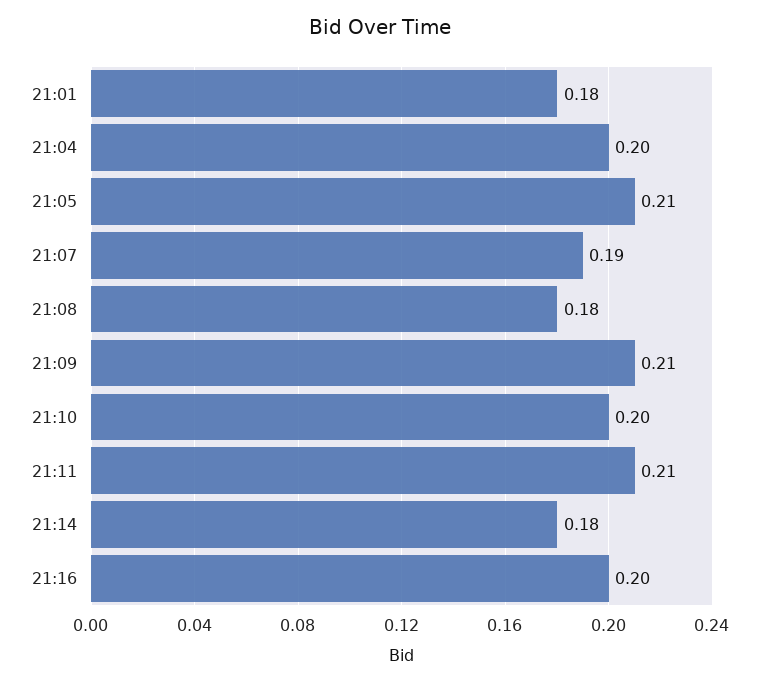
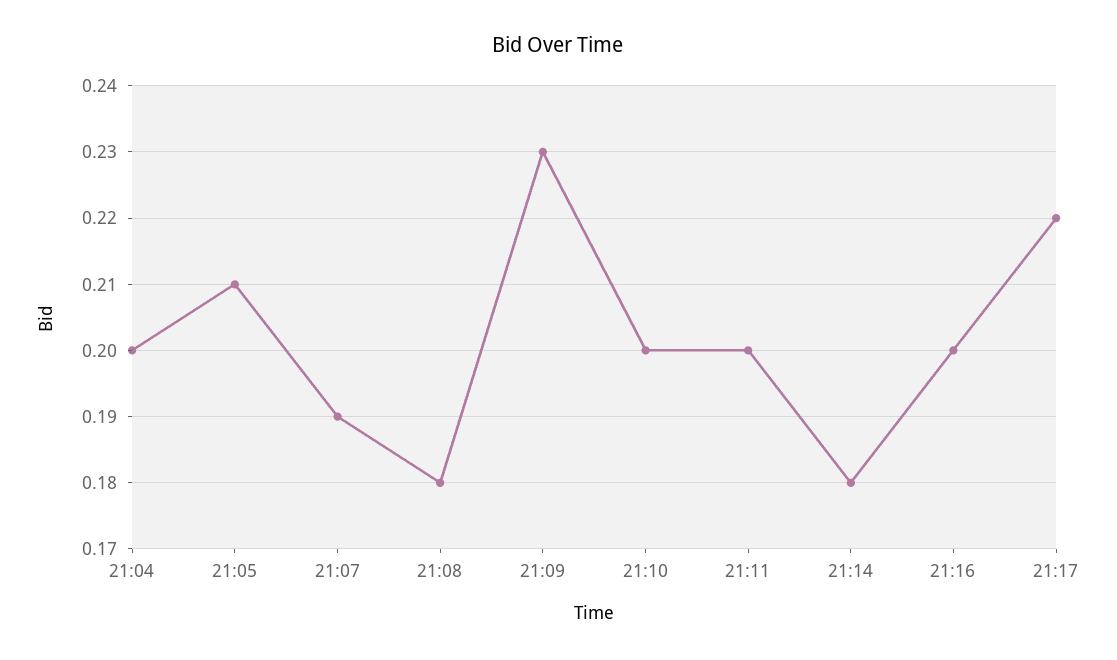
21:01: 0.18 -> none
21:09: 0.21 -> 0.23
21:11: 0.21 -> 0.2
21:17: none -> 0.22

